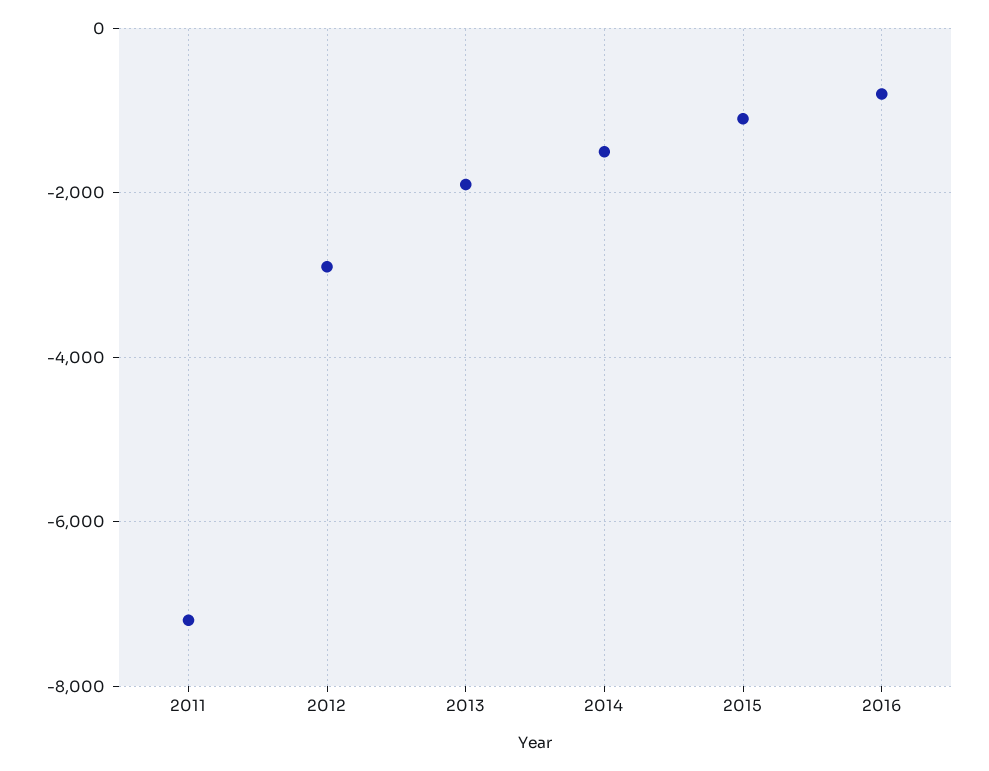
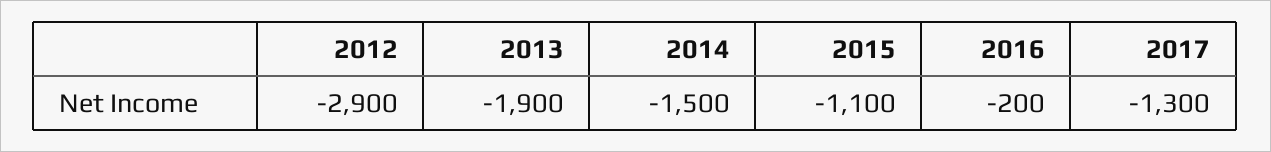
2011: -7200 -> none
2016: -800 -> -200
2017: none -> -1300

